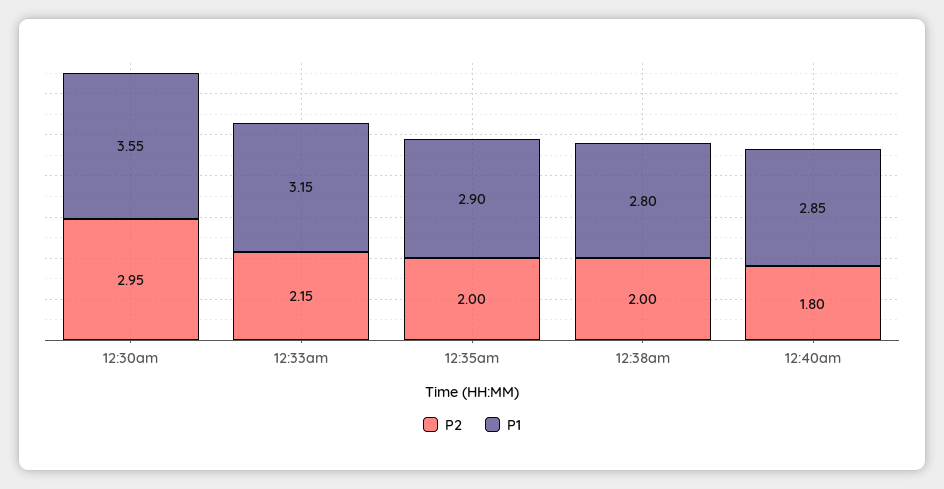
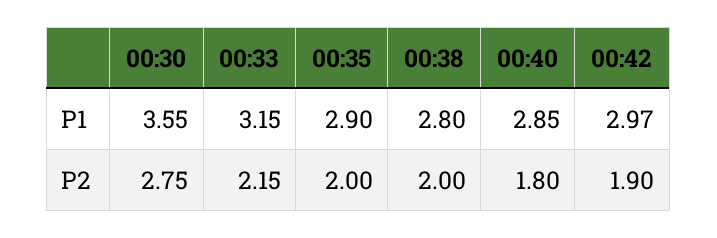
P2, 12:30am: 2.95 -> 2.75
P1, 00:42: none -> 2.97
P2, 00:42: none -> 1.9

